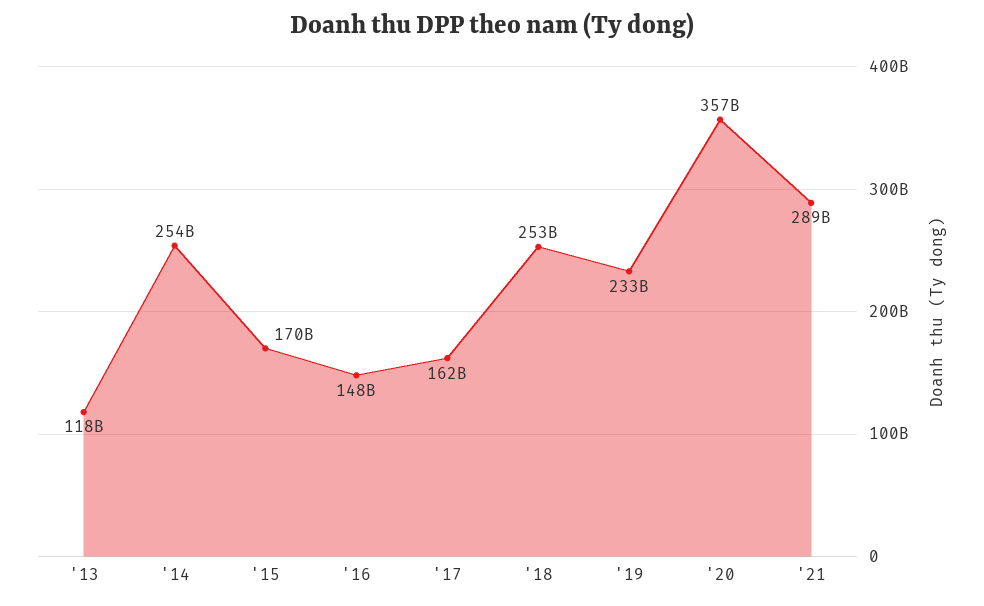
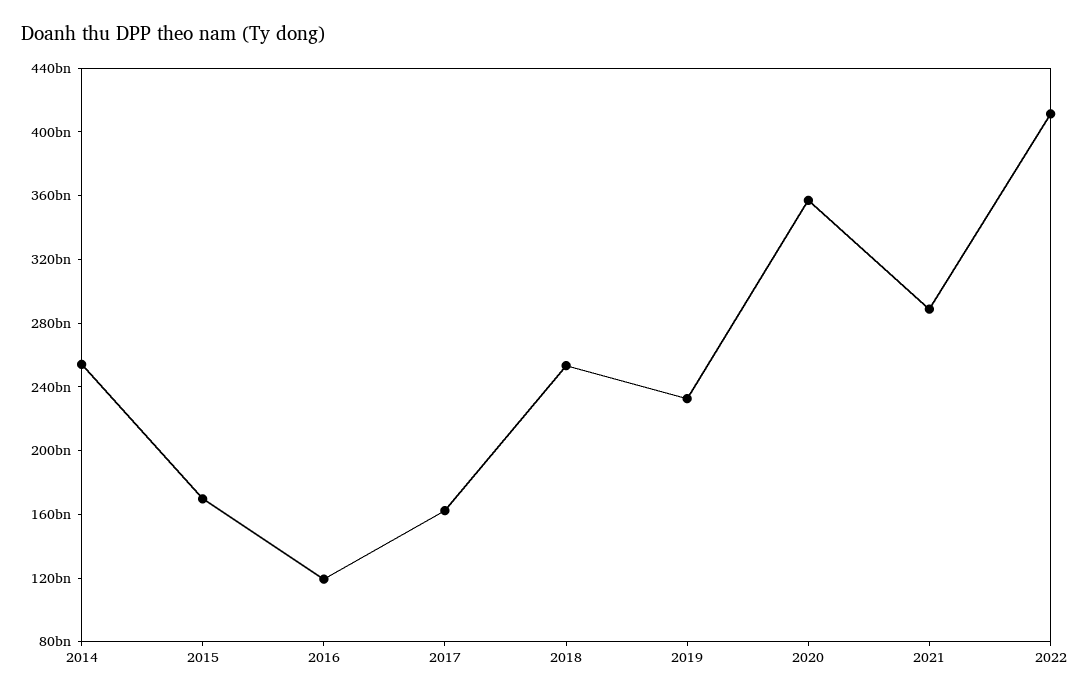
'13: 118000000000 -> none
'16: 148000000000 -> 120000000000
2022: none -> 410000000000

